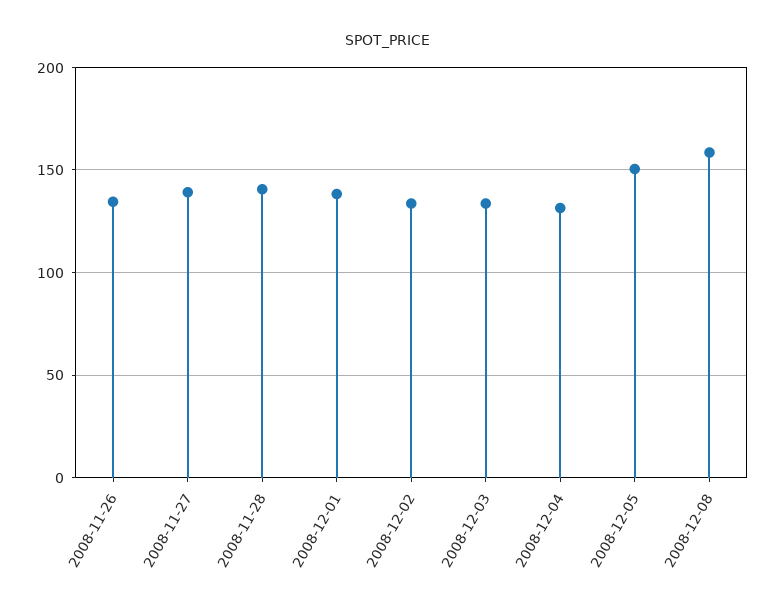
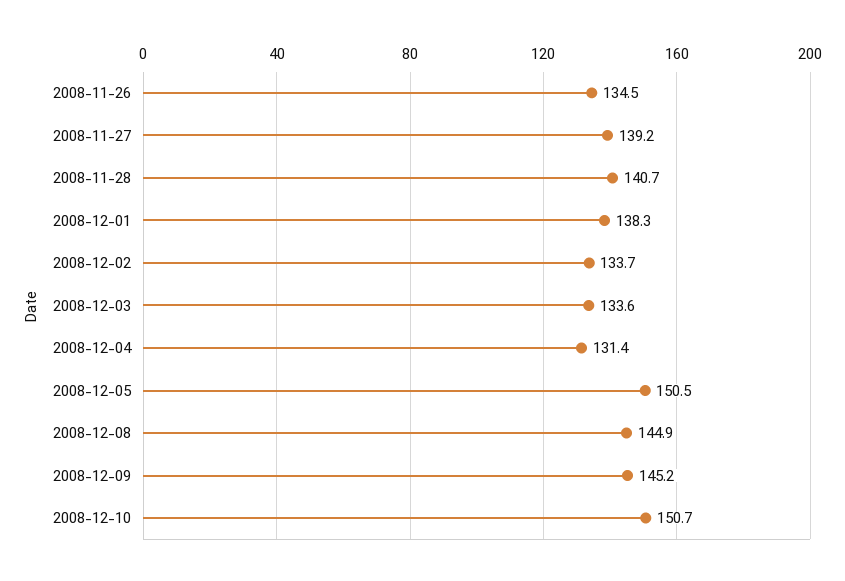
2008-12-08: 160 -> 144.9
2008-12-09: none -> 145.2
2008-12-10: none -> 150.7

